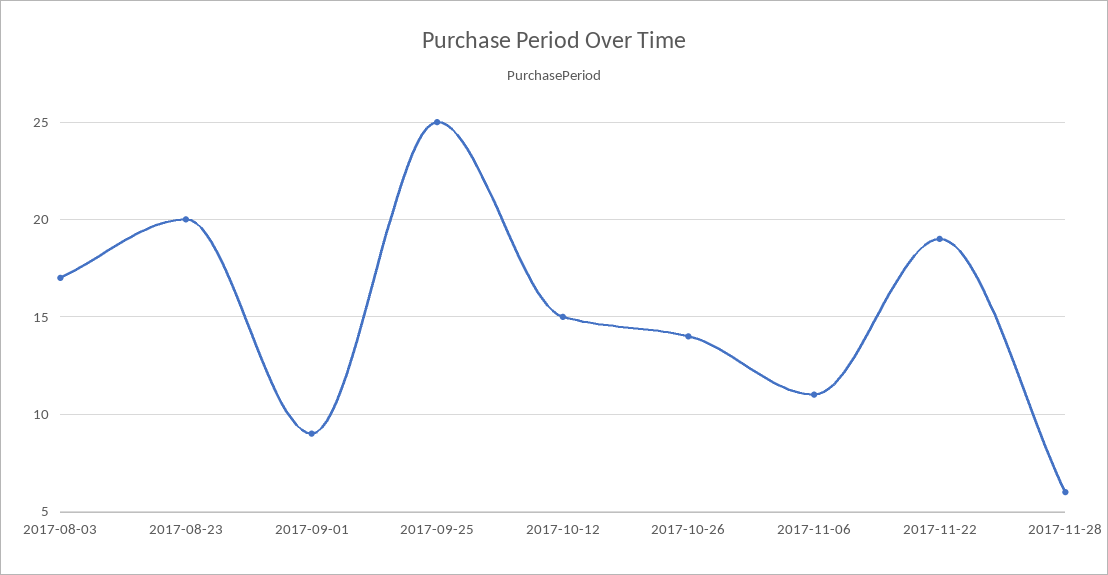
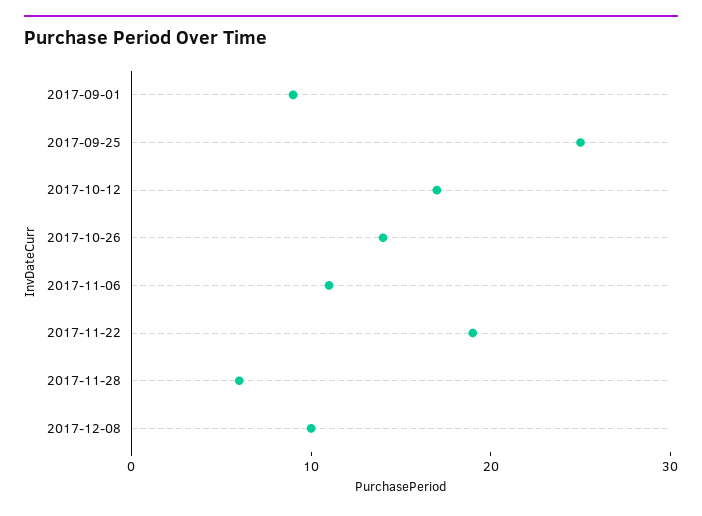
2017-08-03: 17 -> none
2017-08-23: 20 -> none
2017-10-12: 15 -> 17
2017-12-08: none -> 10

